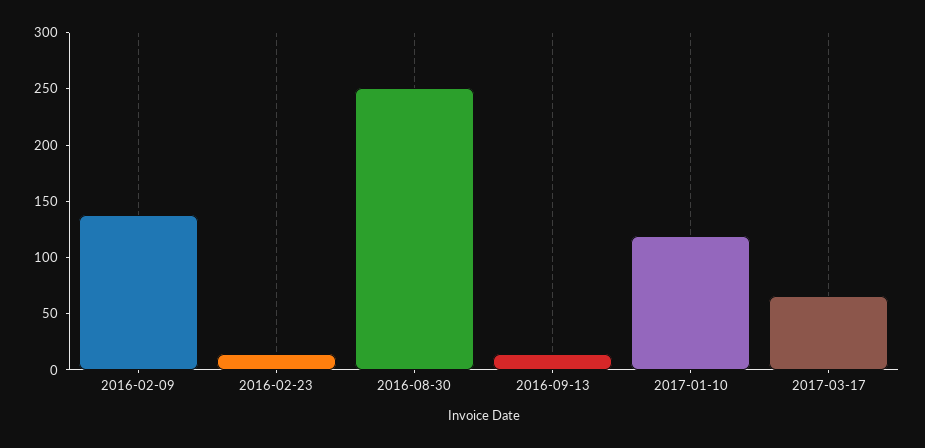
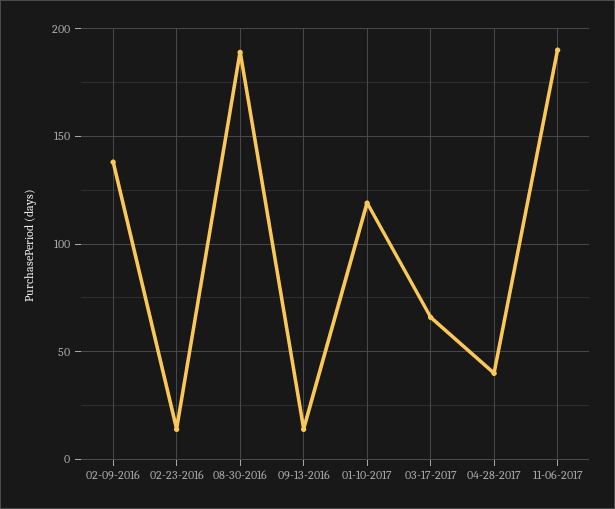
2016-08-30: 250 -> 190
04-28-2017: none -> 40
11-06-2017: none -> 190

